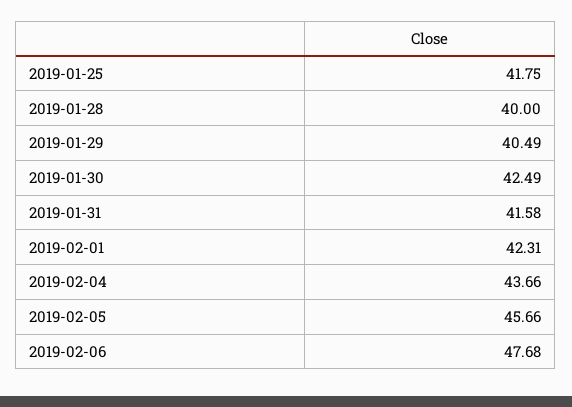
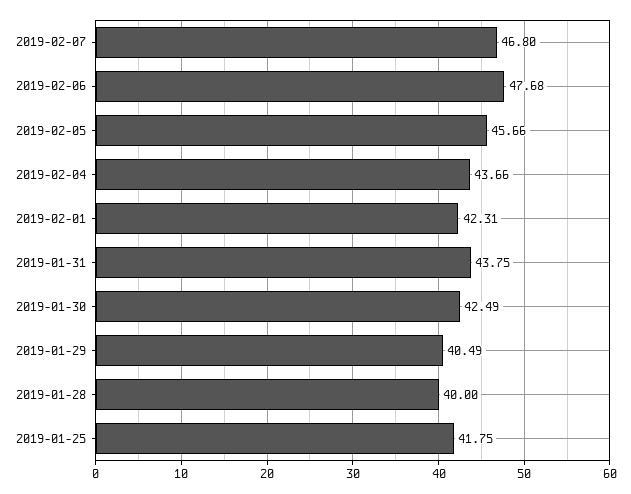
2019-01-31: 41.58 -> 43.75
2019-02-07: none -> 46.8

